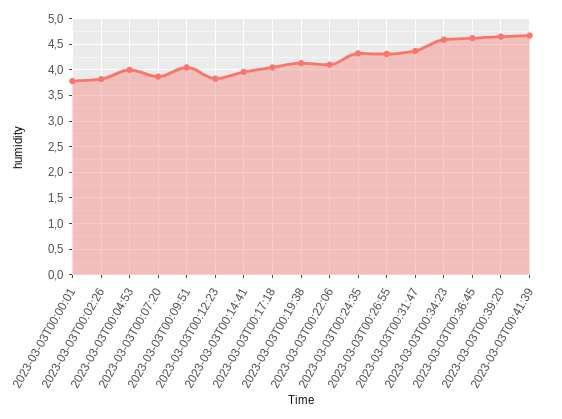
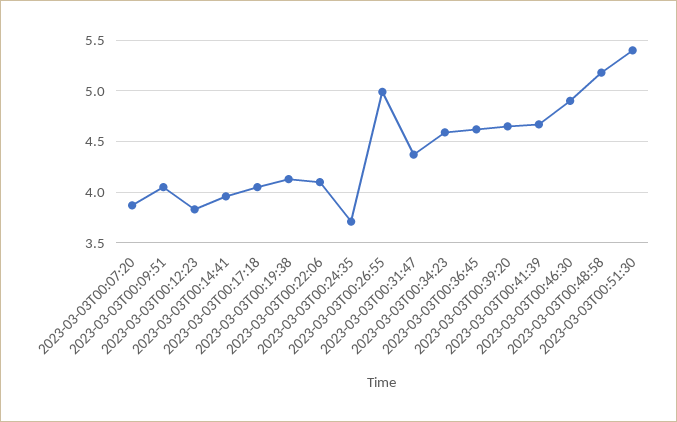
2023-03-03T00:00:01: 3.75 -> none
2023-03-03T00:02:26: 3.75 -> none
2023-03-03T00:04:53: 4 -> none
2023-03-03T00:24:35: 4.25 -> 3.7
2023-03-03T00:26:55: 4.25 -> 5
2023-03-03T00:46:30: none -> 4.9
2023-03-03T00:48:58: none -> 5.2
2023-03-03T00:51:30: none -> 5.4

